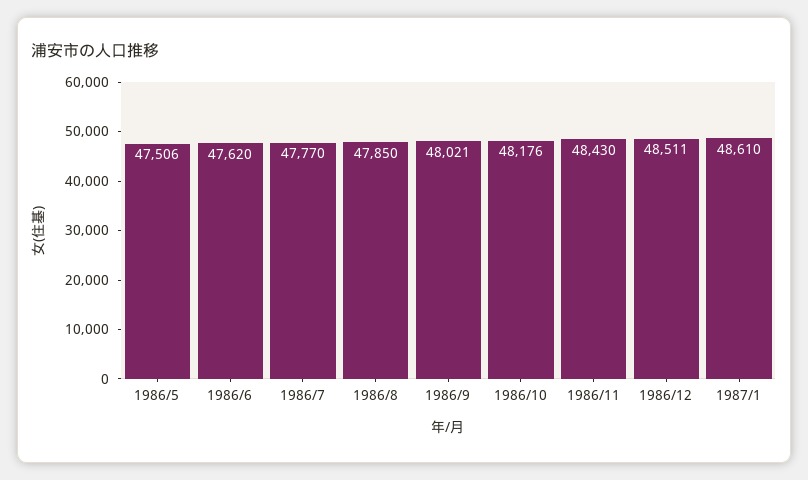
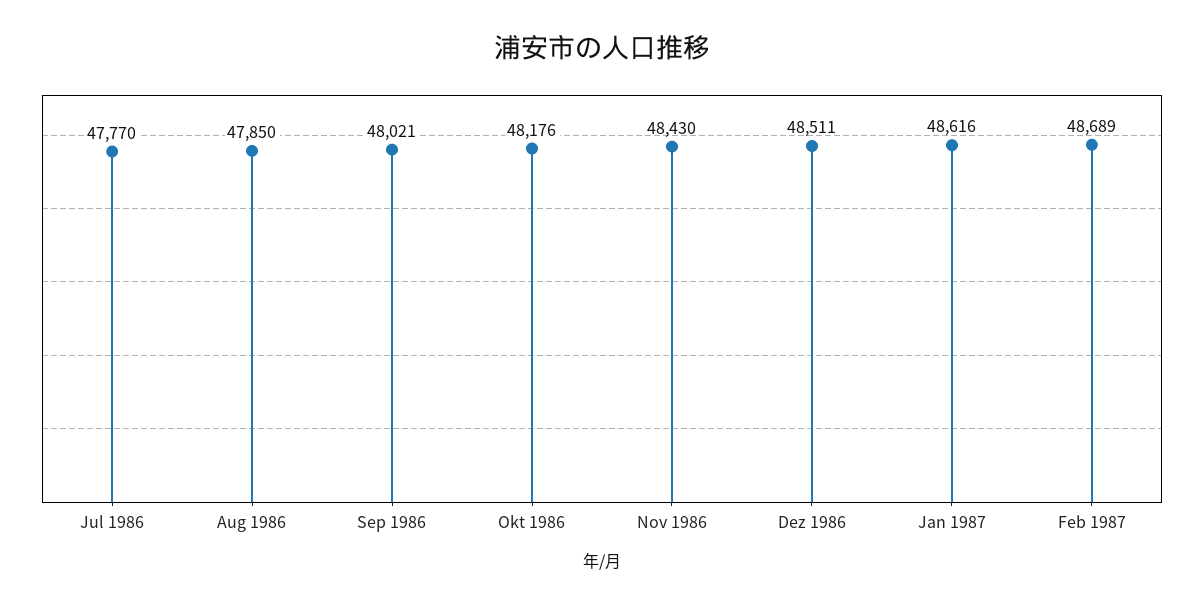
1986/5: 47506 -> none
1986/6: 47620 -> none
1987/1: 48610 -> 48616
Feb 1987: none -> 48689

